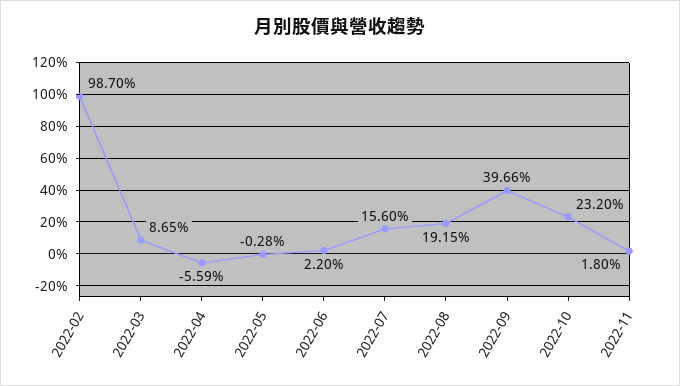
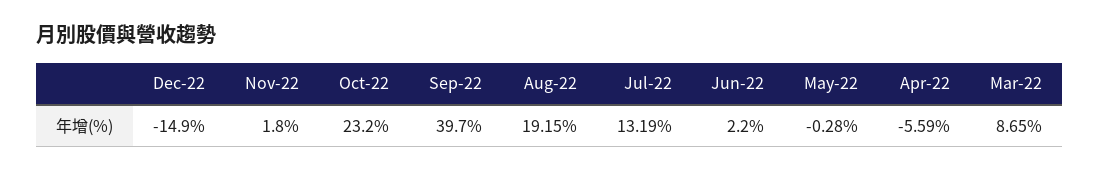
2022-02: 98.7 -> none
2022-07: 15.6 -> 13.19
2022-09: 39.66 -> 39.7
Dec-22: none -> -14.9

